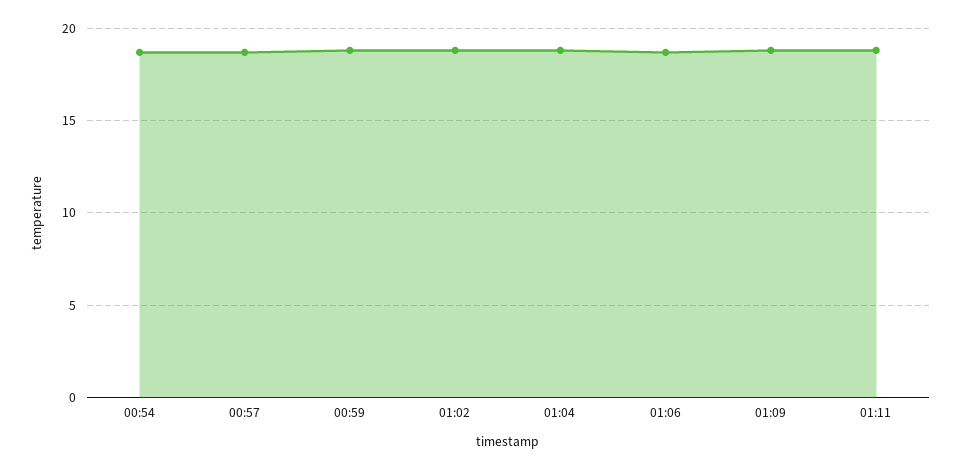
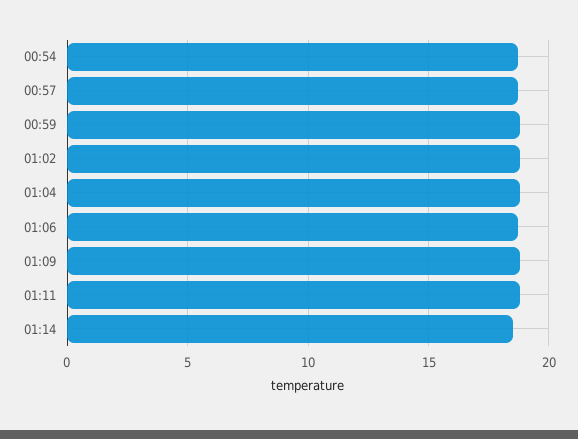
01:14: none -> 18.5

